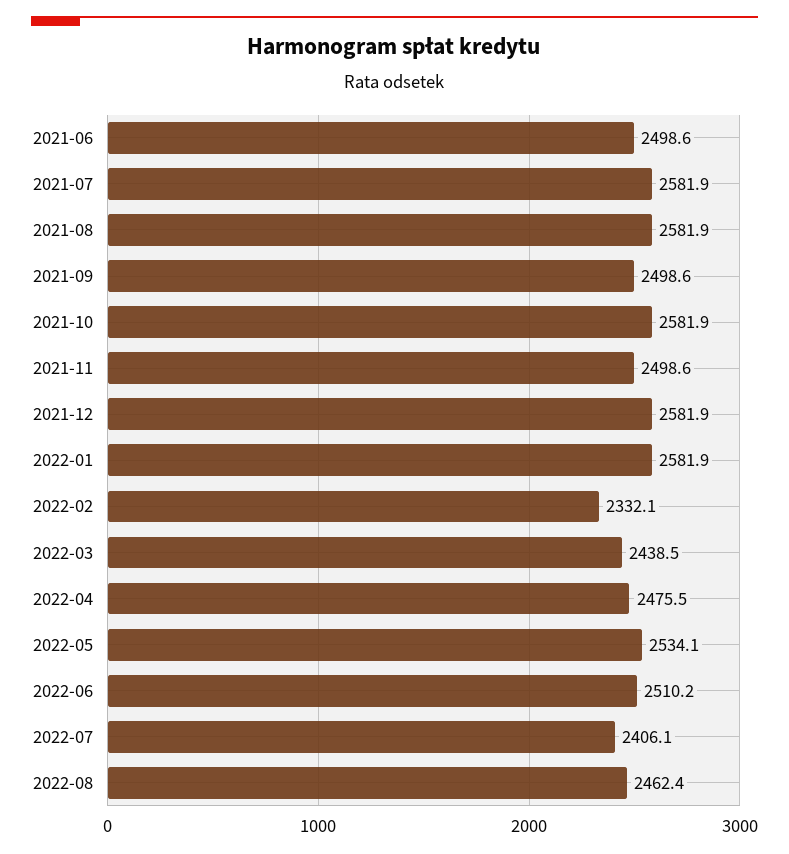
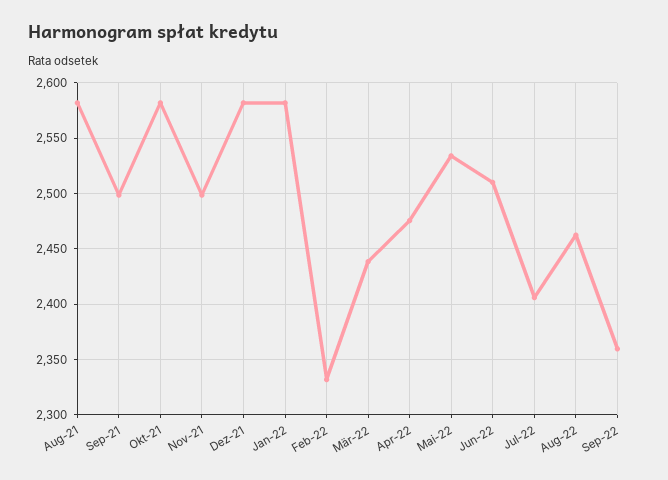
2021-06: 2498.6 -> none
2021-07: 2581.9 -> none
Sep-22: none -> 2360

